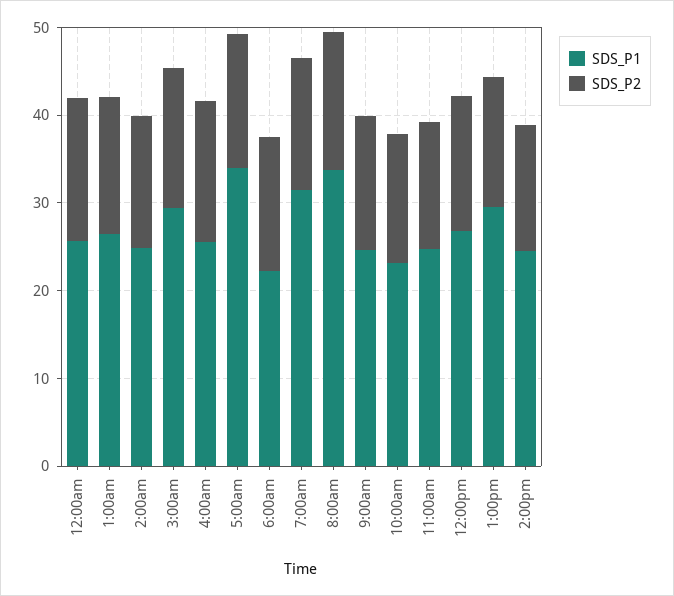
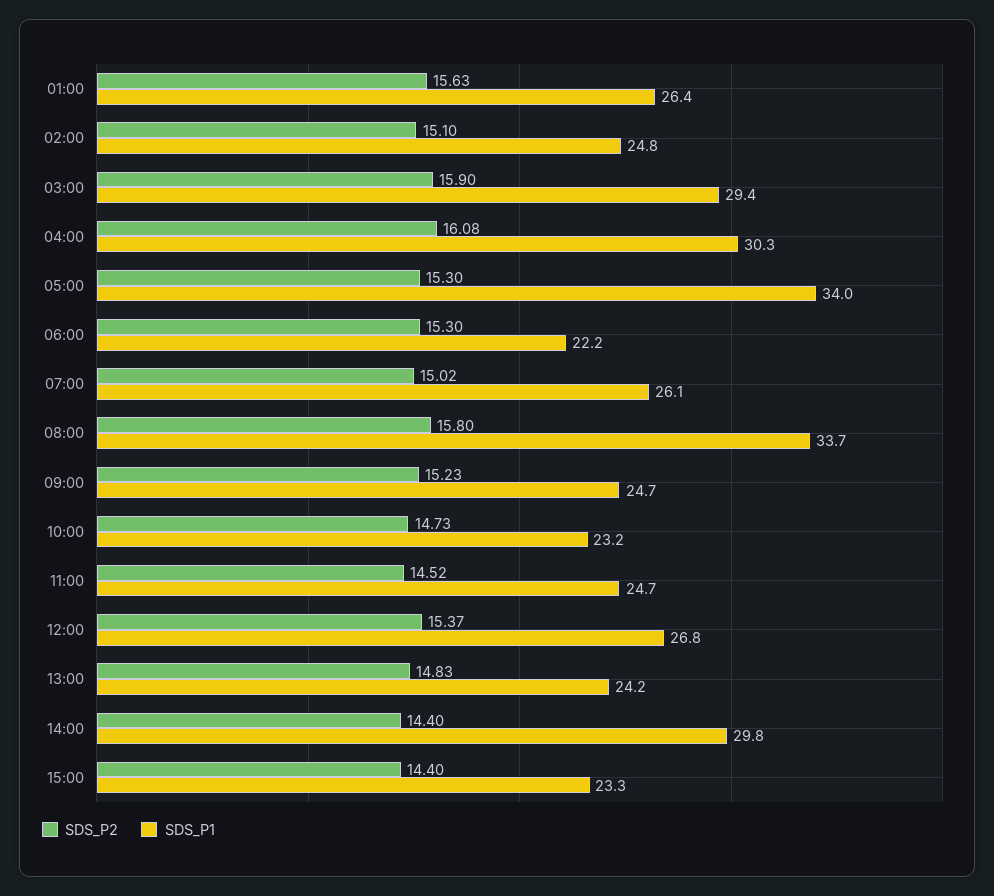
SDS_P1, 12:00am: 26 -> none
SDS_P2, 12:00am: 16 -> none
SDS_P1, 4:00am: 26 -> 30.3
SDS_P1, 7:00am: 32 -> 26.1
SDS_P1, 1:00pm: 30 -> 24.2
SDS_P1, 2:00pm: 24 -> 29.8
SDS_P2, 15:00: none -> 14.4
SDS_P1, 15:00: none -> 23.3

